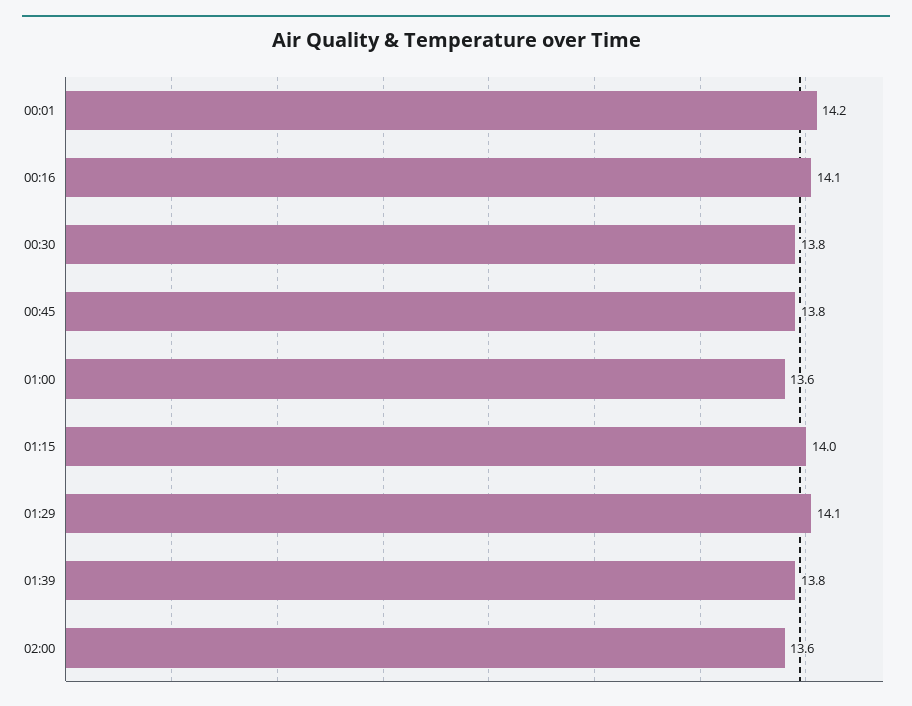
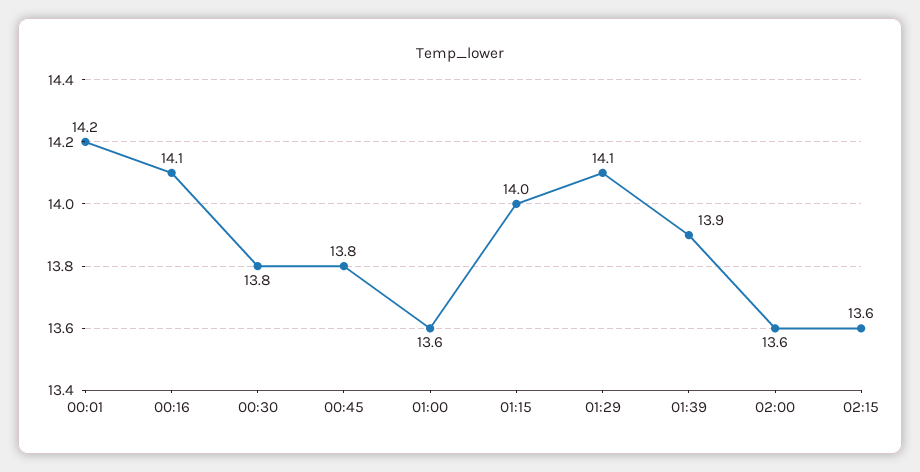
01:39: 13.8 -> 13.9
02:15: none -> 13.6

